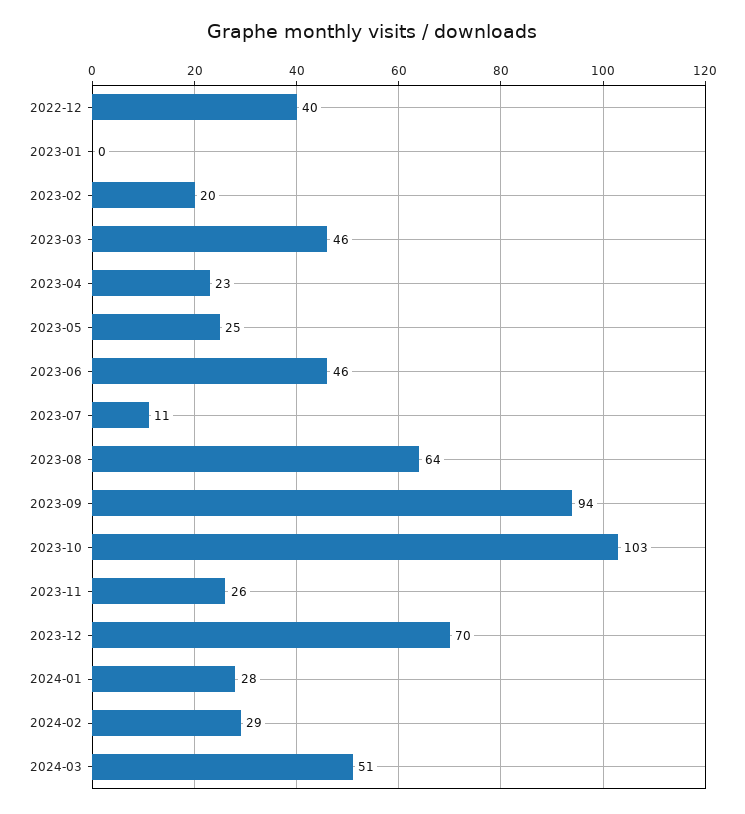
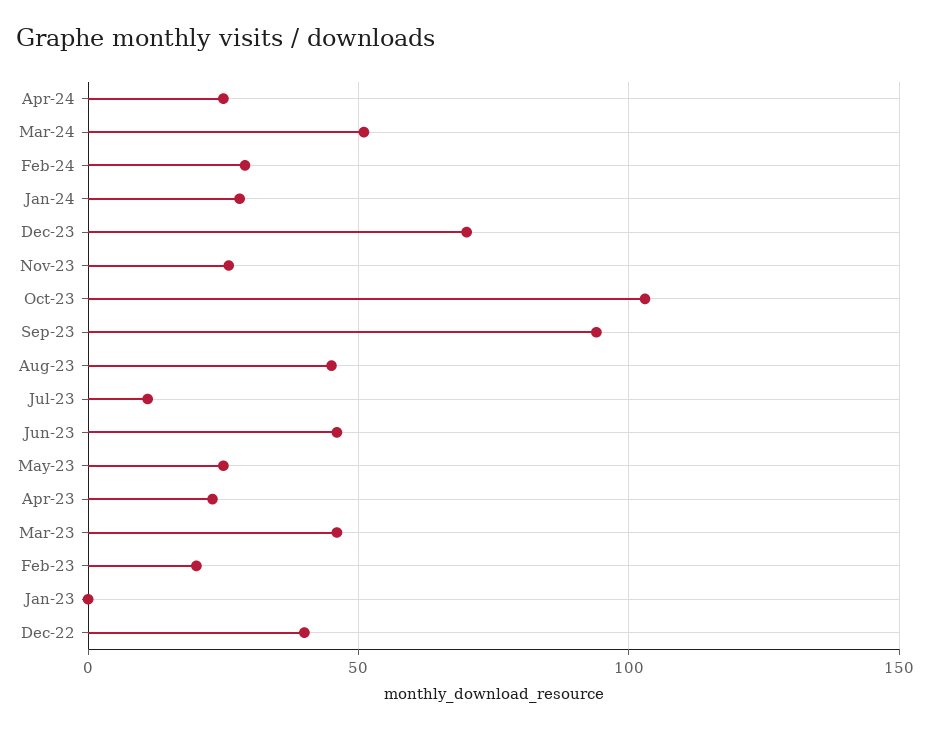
2023-08: 64 -> 45
Apr-24: none -> 25

